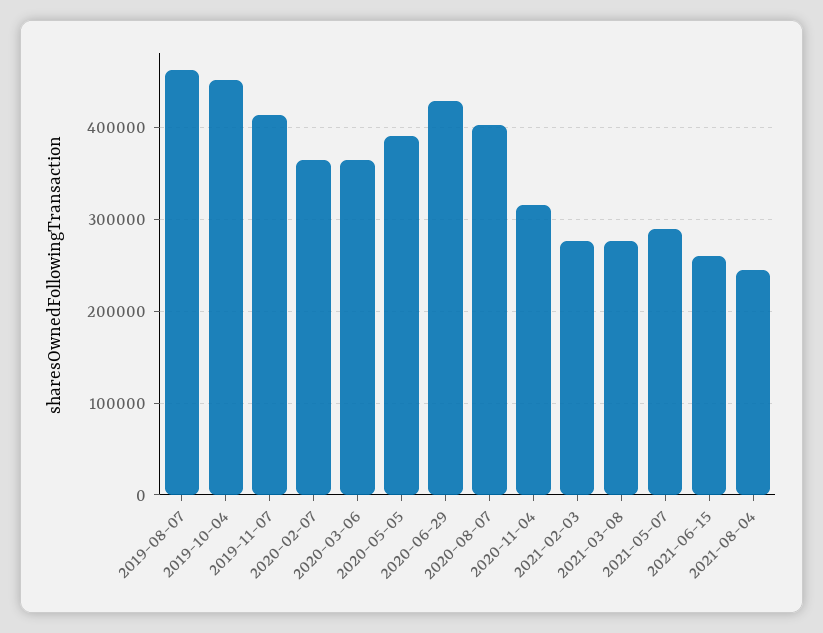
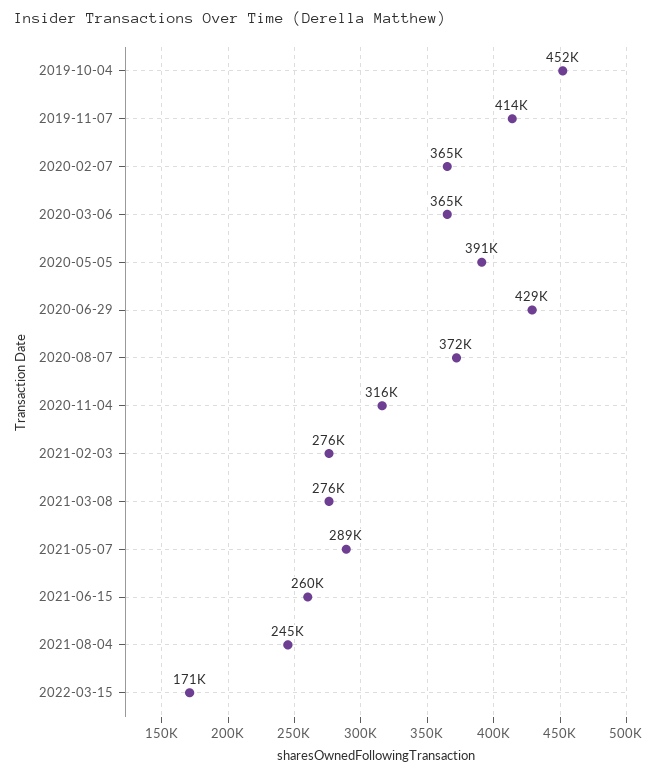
2019-08-07: 460000 -> none
2020-08-07: 400000 -> 372000
2022-03-15: none -> 171000

